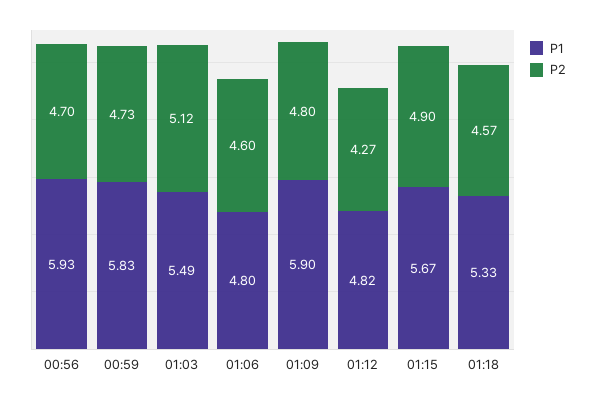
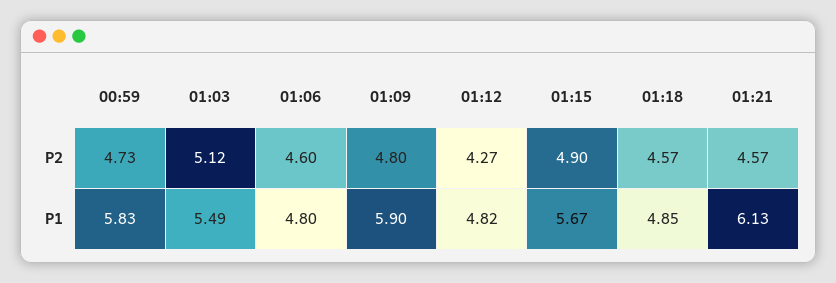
P1, 00:56: 5.93 -> none
P2, 00:56: 4.7 -> none
P1, 01:18: 5.33 -> 4.85
P2, 01:21: none -> 4.57
P1, 01:21: none -> 6.13

